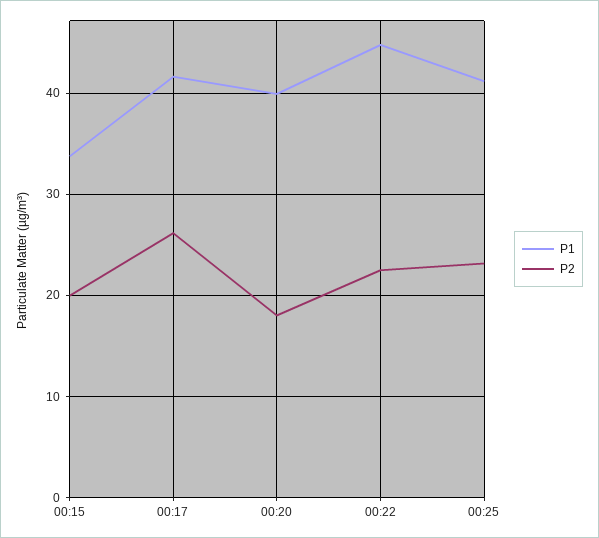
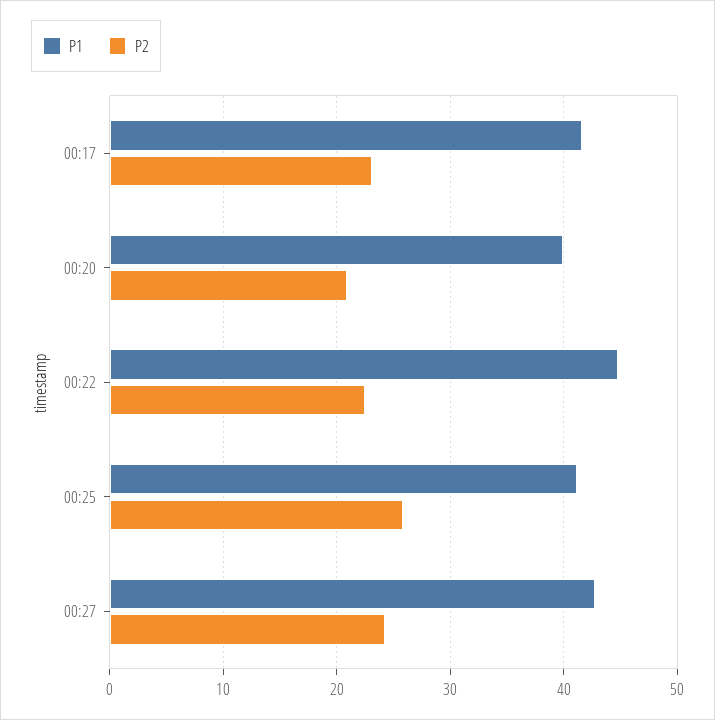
P1, 00:15: 34 -> none
P2, 00:15: 20 -> none
P2, 00:17: 26 -> 23
P2, 00:20: 18 -> 21
P2, 00:25: 23 -> 26
P1, 00:27: none -> 43
P2, 00:27: none -> 24

